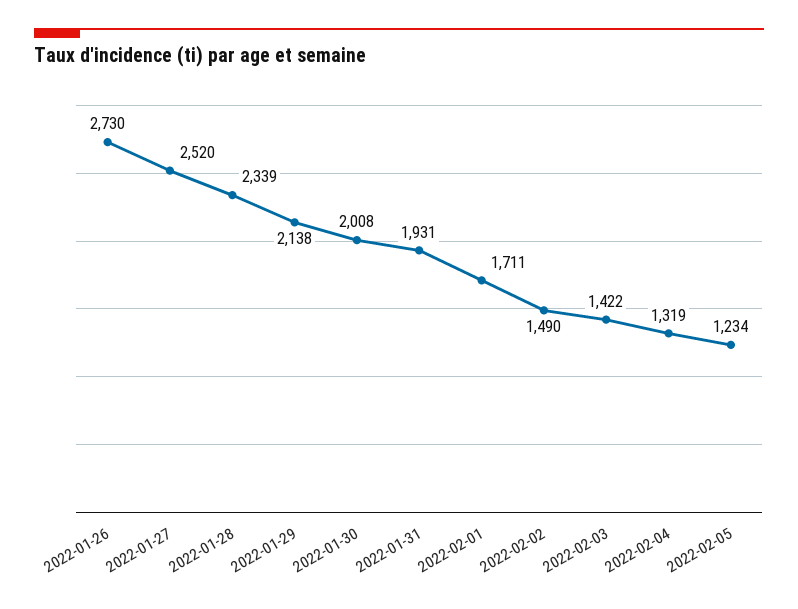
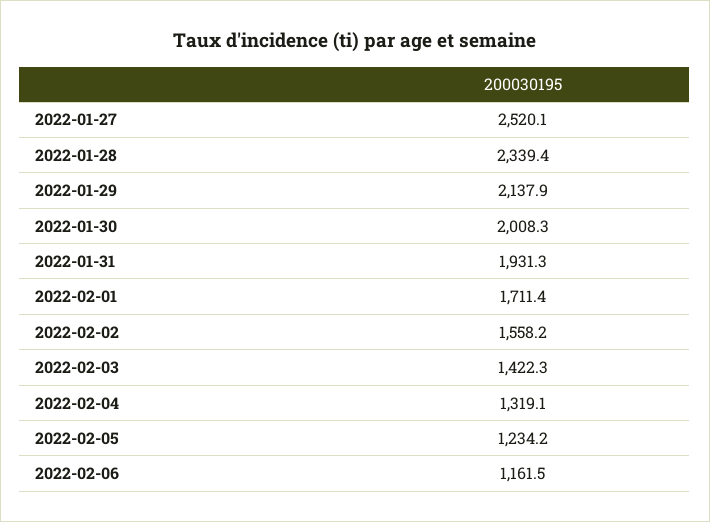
2022-01-26: 2730 -> none
2022-02-02: 1490 -> 1558.2
2022-02-06: none -> 1161.5

